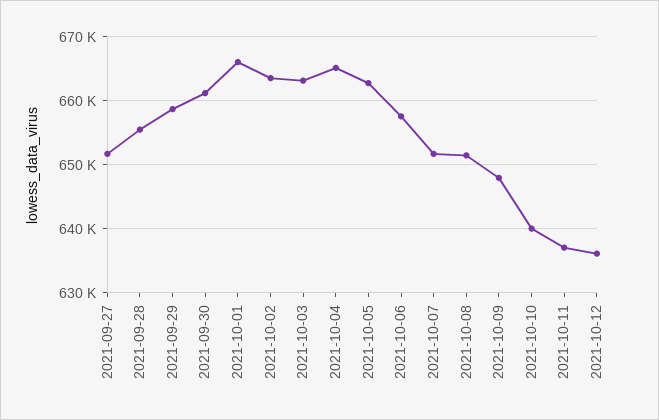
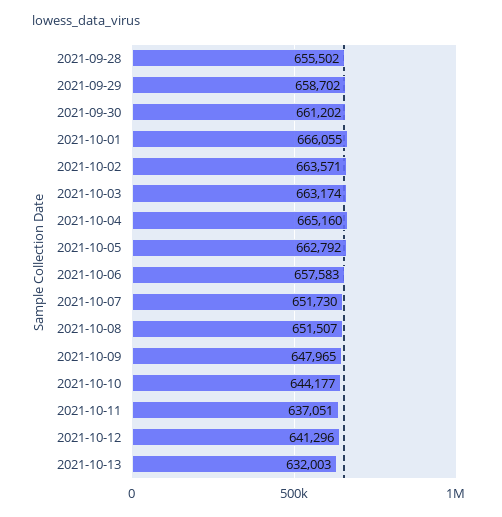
2021-09-27: 652000 -> none
2021-10-10: 640000 -> 644177
2021-10-12: 636000 -> 641296
2021-10-13: none -> 632003

